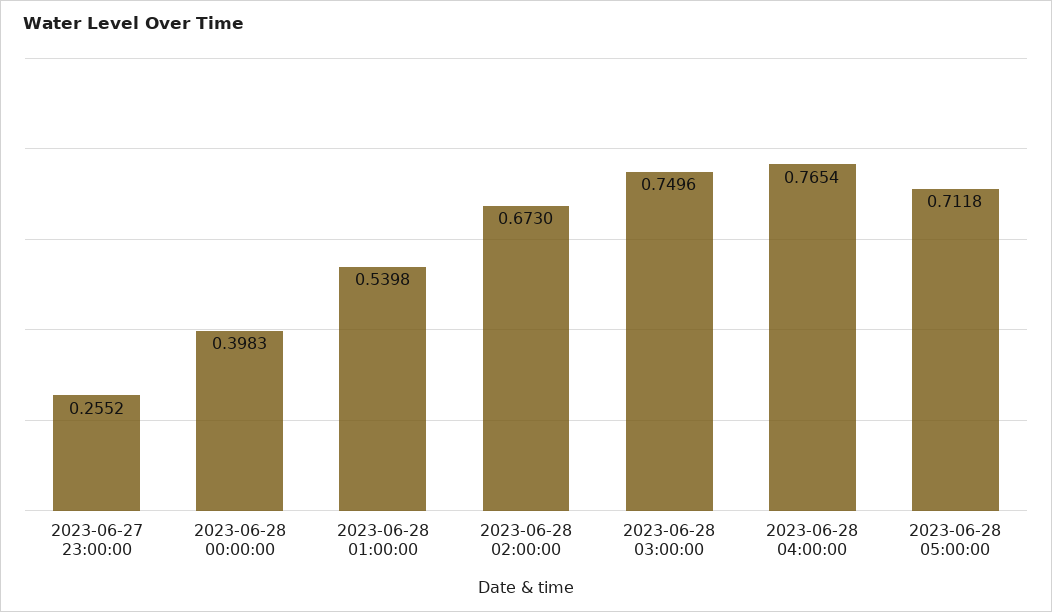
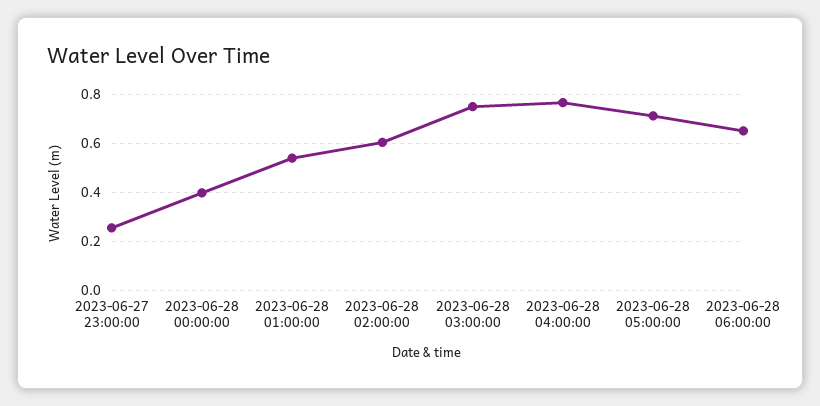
2023-06-28 02:00:00: 0.673 -> 0.6
2023-06-28 06:00:00: none -> 0.65

